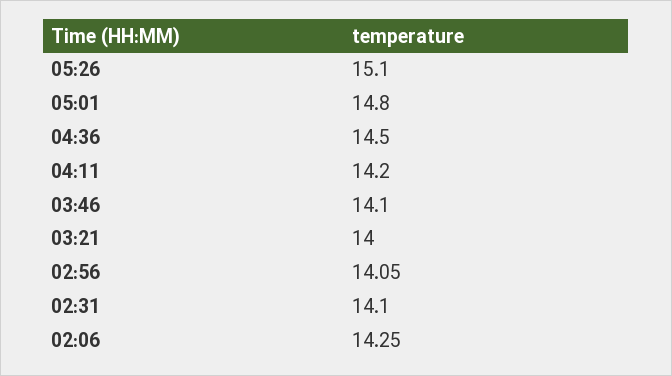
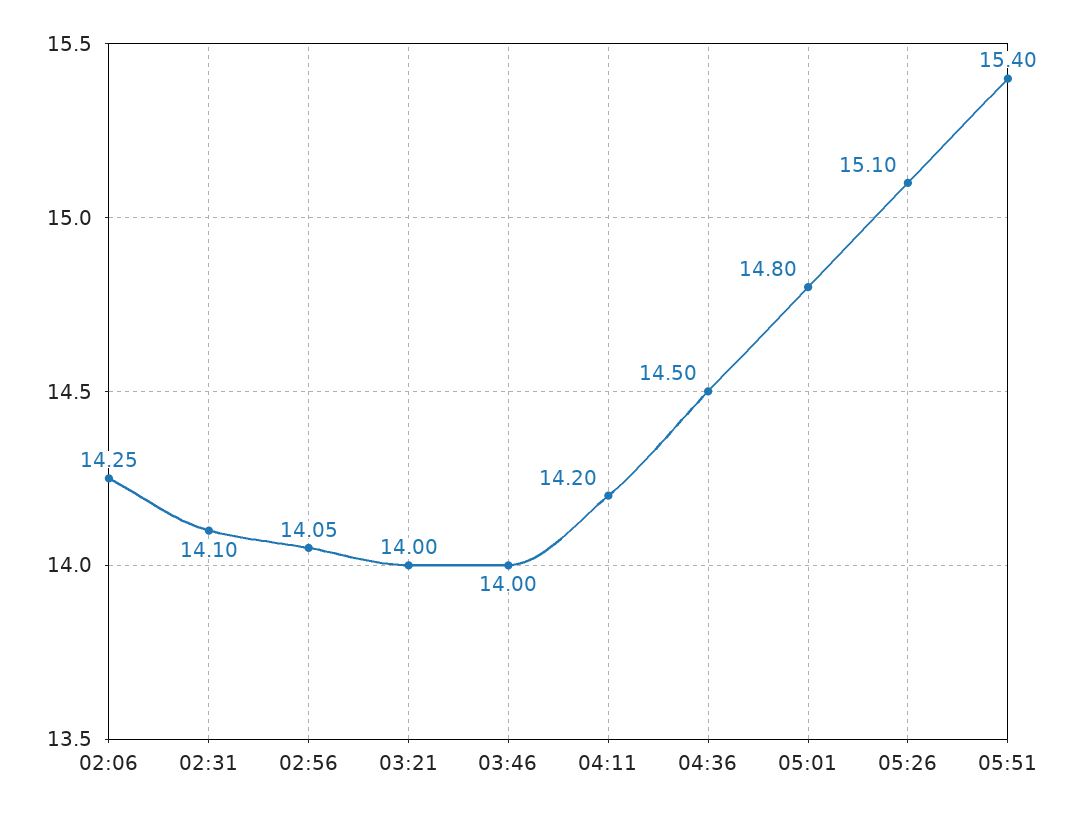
03:46: 14.1 -> 14
05:51: none -> 15.4

